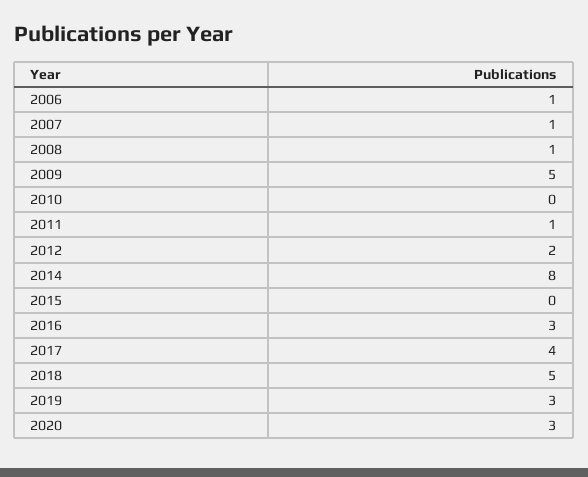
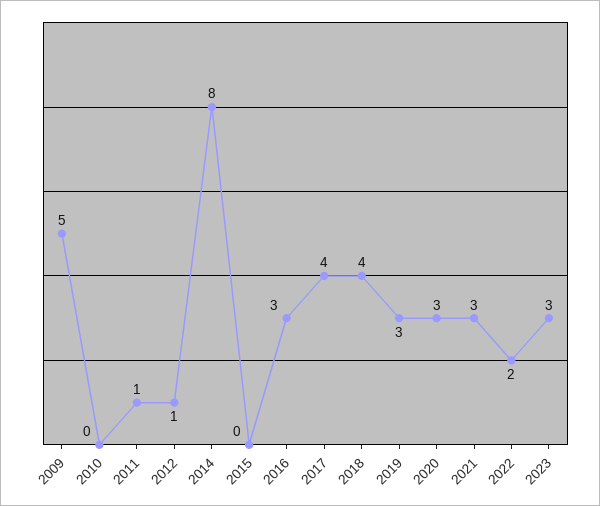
2006: 1 -> none
2007: 1 -> none
2008: 1 -> none
2012: 2 -> 1
2018: 5 -> 4
2021: none -> 3
2022: none -> 2
2023: none -> 3

